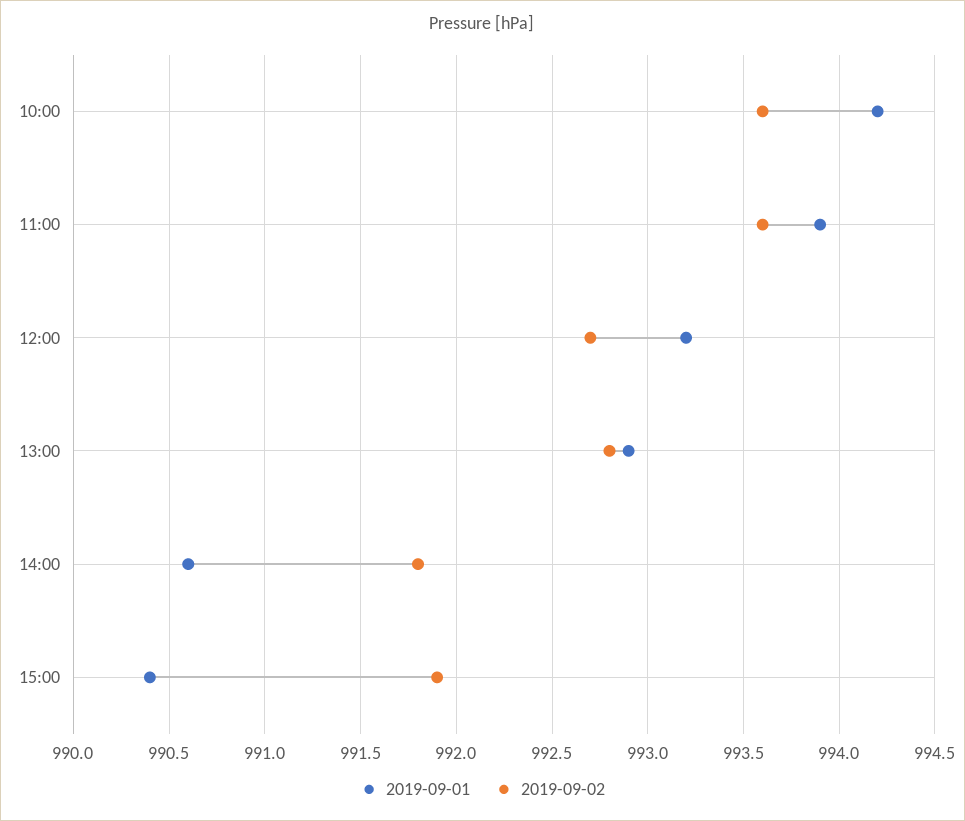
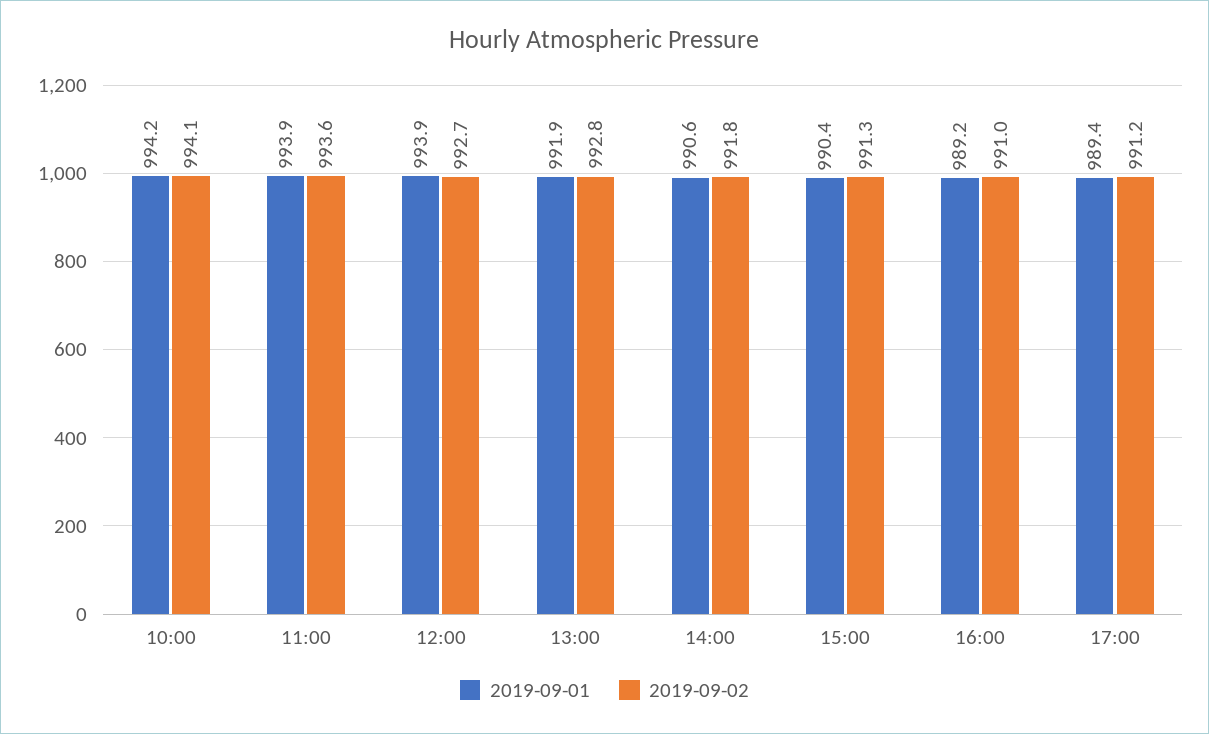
2019-09-02, 10:00: 993.6 -> 994.1
2019-09-01, 12:00: 993.2 -> 993.9
2019-09-01, 13:00: 992.9 -> 991.9
2019-09-02, 15:00: 991.9 -> 991.3
2019-09-01, 16:00: none -> 989.2
2019-09-02, 16:00: none -> 991
2019-09-01, 17:00: none -> 989.4
2019-09-02, 17:00: none -> 991.2

